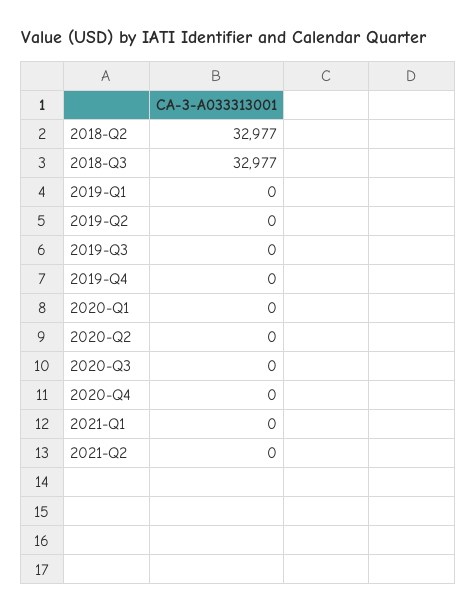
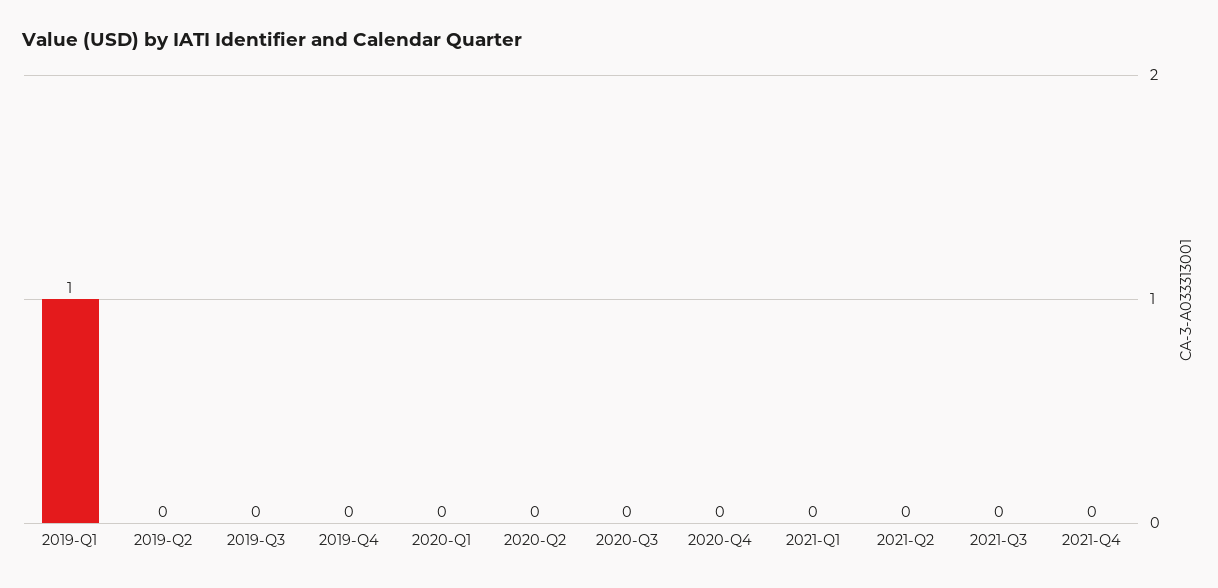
2018-Q2: 32977 -> none
2018-Q3: 32977 -> none
2019-Q1: 0 -> 1
2021-Q3: none -> 0
2021-Q4: none -> 0

